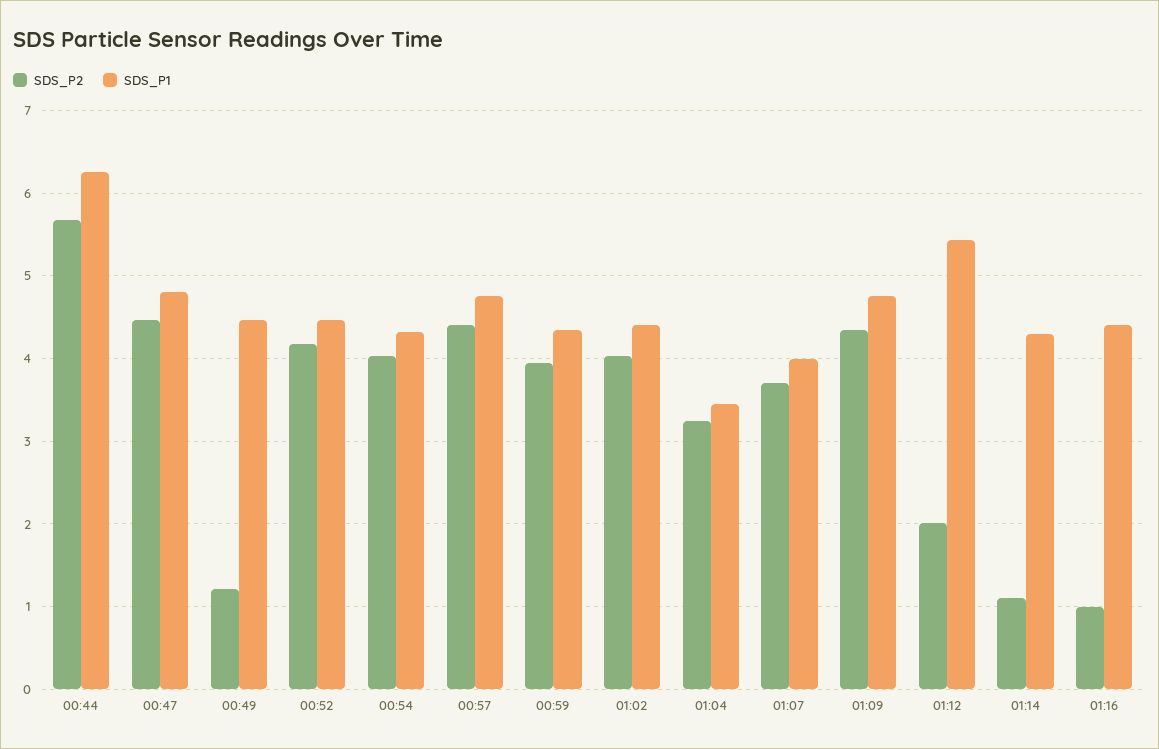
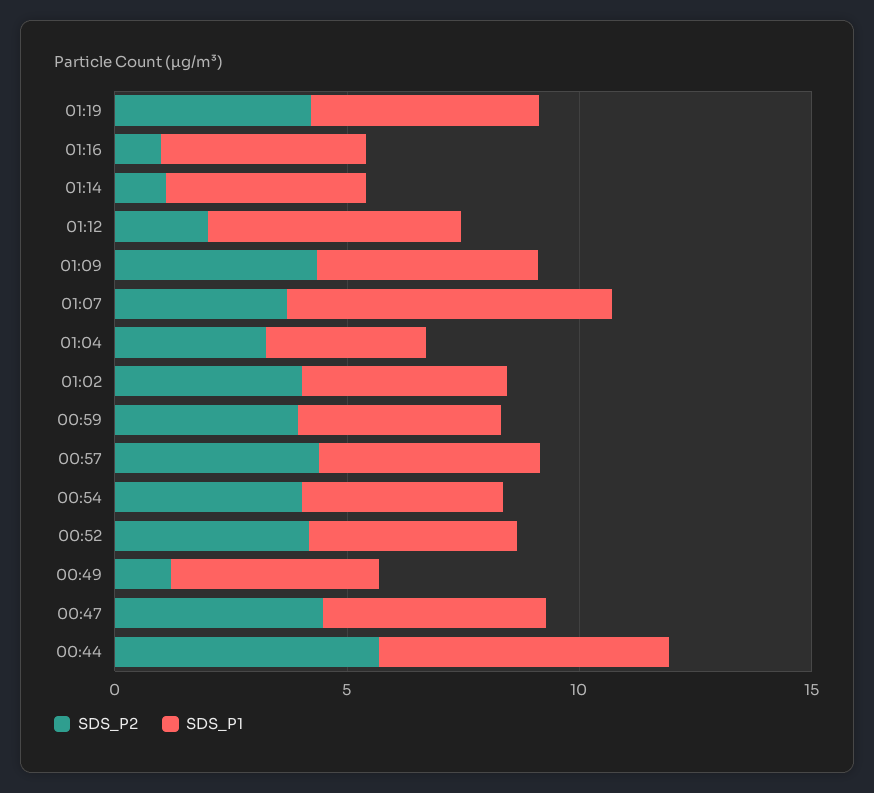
SDS_P1, 01:07: 4 -> 7
SDS_P2, 01:19: none -> 4
SDS_P1, 01:19: none -> 5

